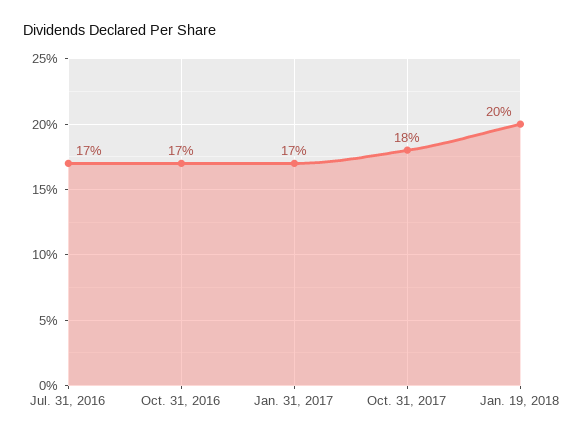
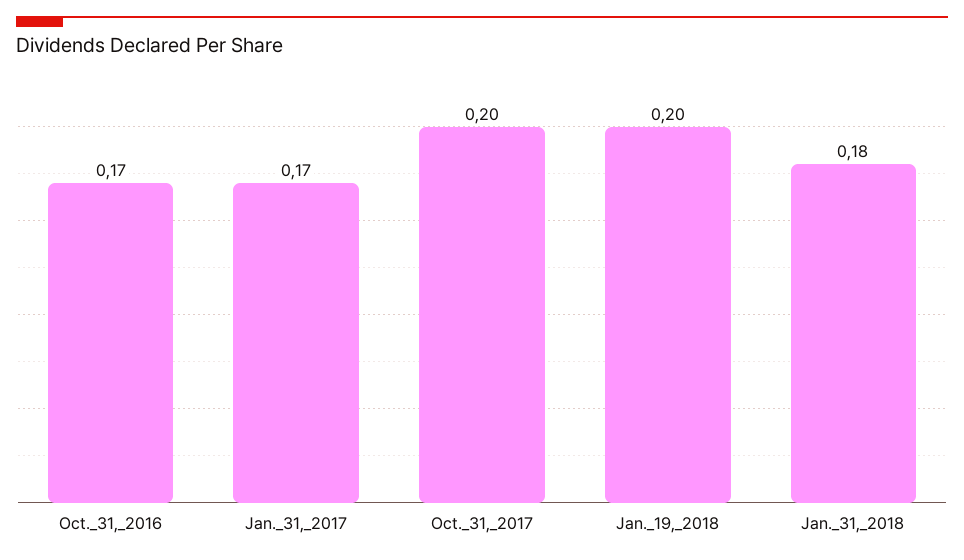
Jul. 31, 2016: 0.17 -> none
Oct. 31, 2017: 0.18 -> 0.2
Jan._31,_2018: none -> 0.18

